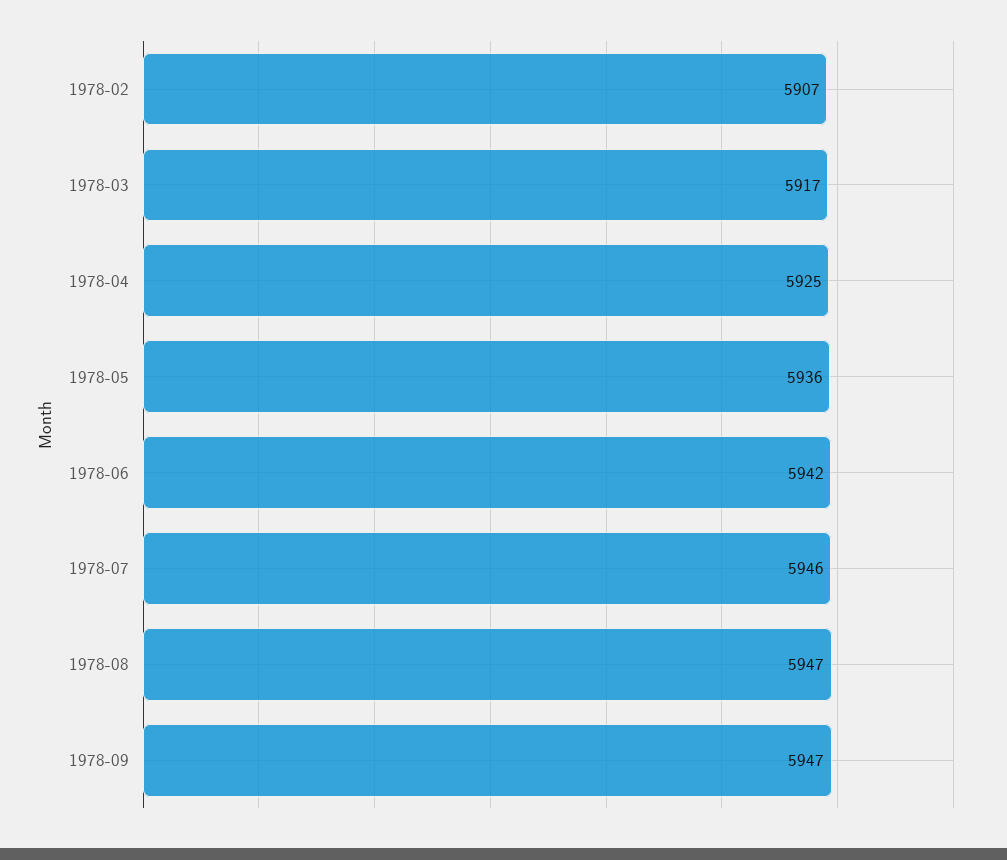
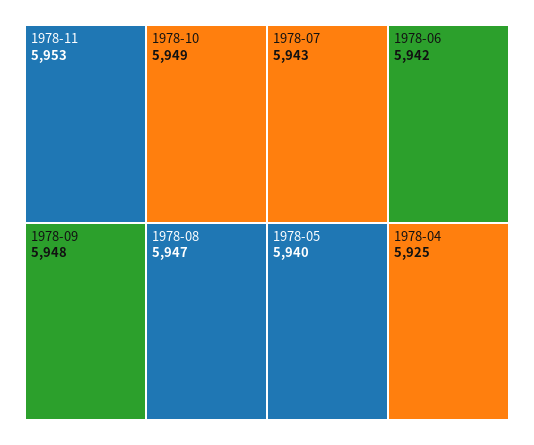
1978-02: 5907 -> none
1978-03: 5917 -> none
1978-05: 5936 -> 5940
1978-07: 5946 -> 5943
1978-09: 5947 -> 5948
1978-11: none -> 5953
1978-10: none -> 5949

